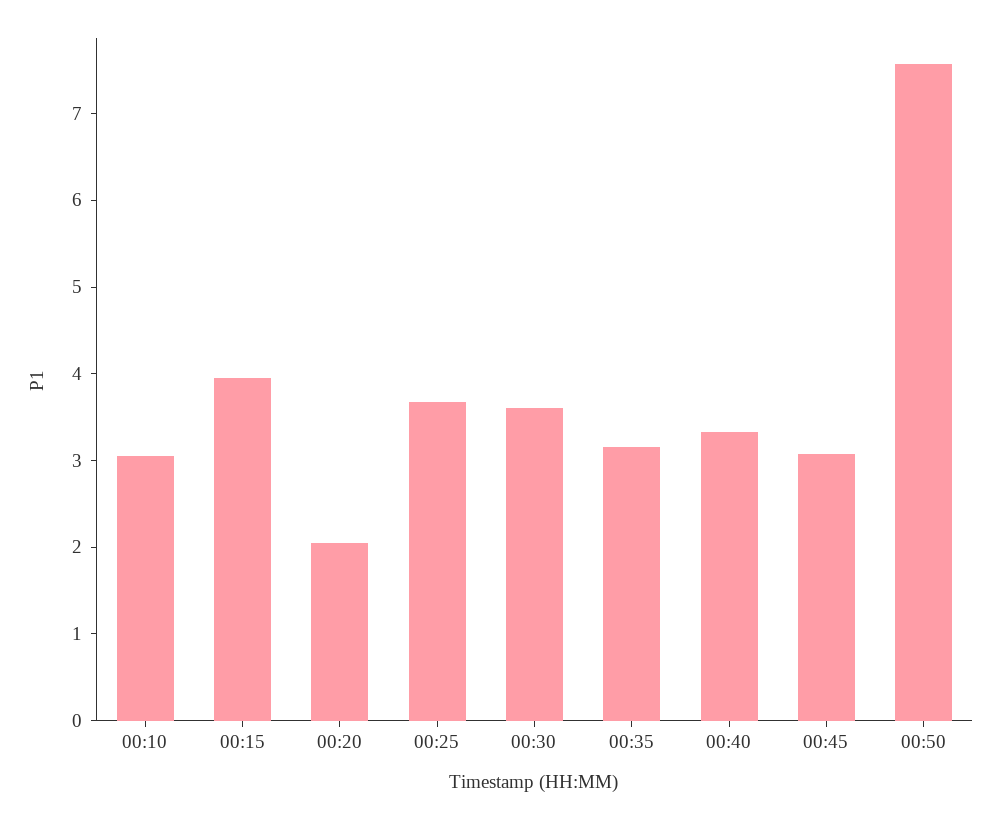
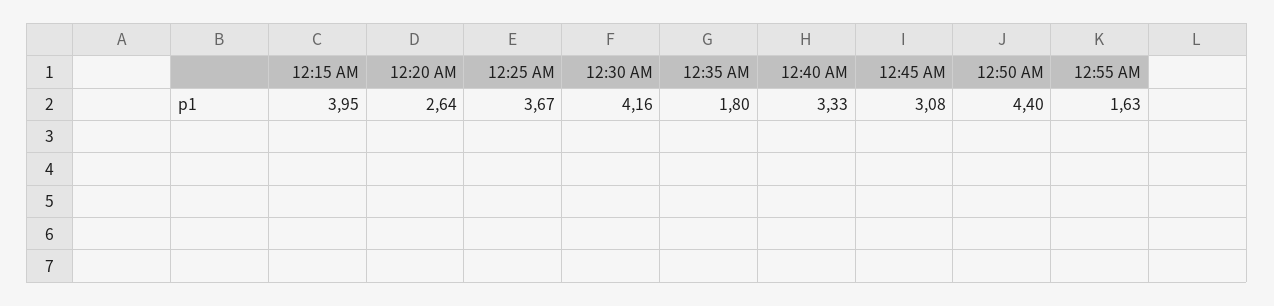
00:10: 3 -> none
00:20: 2 -> 2.64
00:30: 3.6 -> 4.16
00:35: 3.2 -> 1.8
00:50: 7.6 -> 4.4
12:55 AM: none -> 1.63

